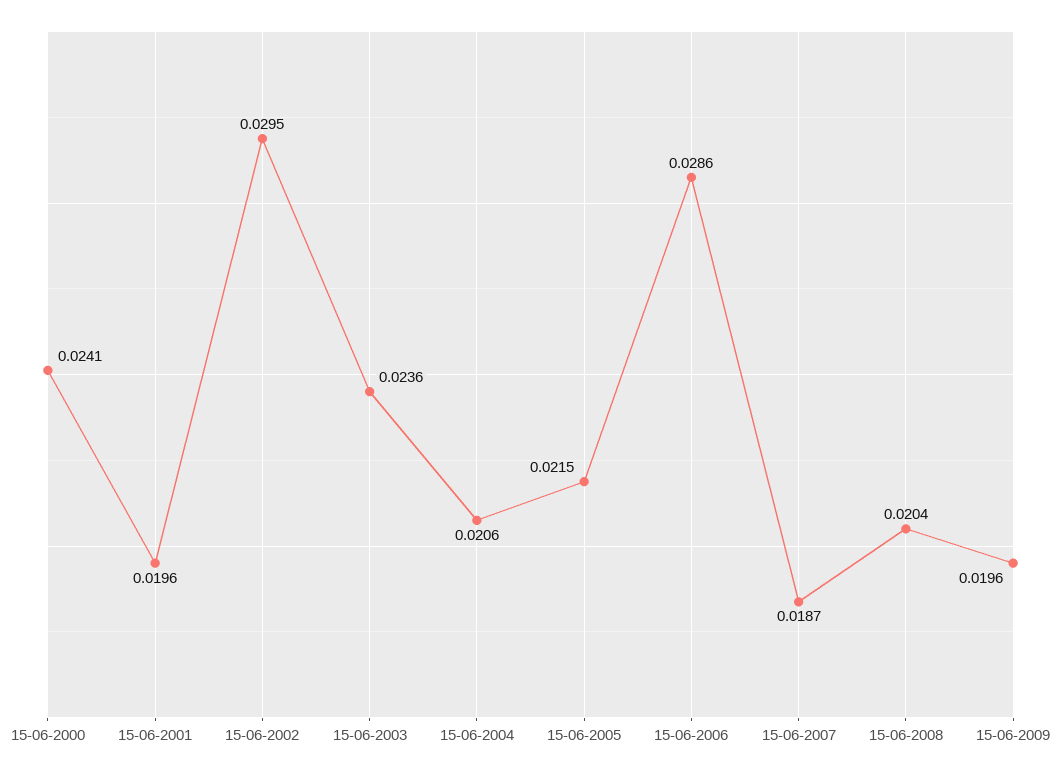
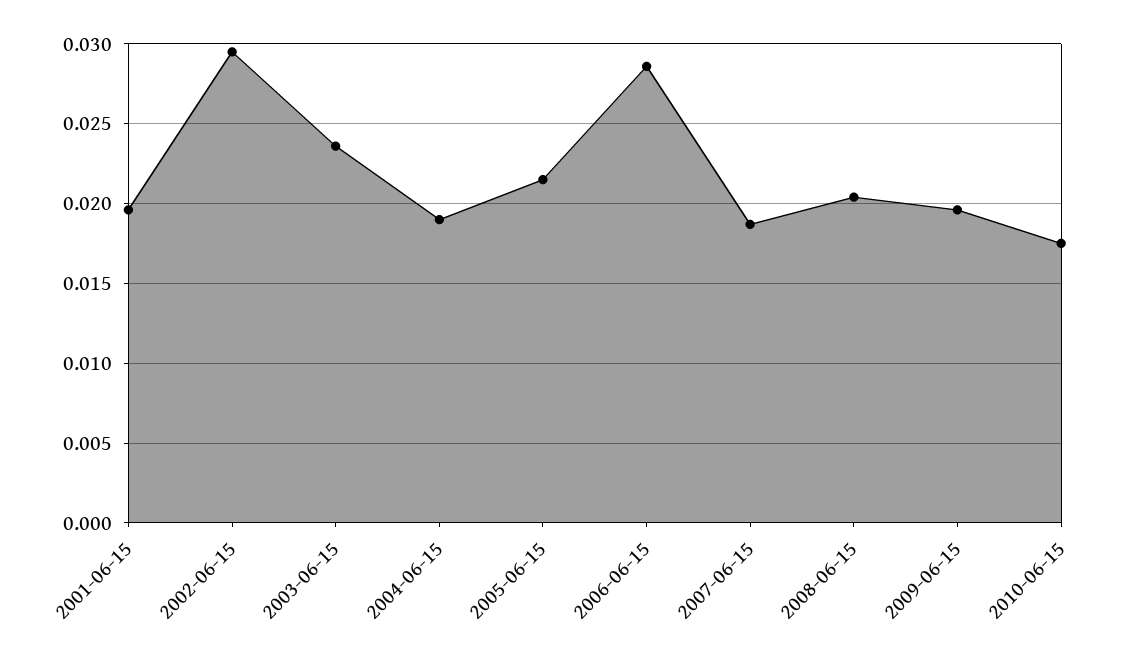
15-06-2000: 0.0241 -> none
15-06-2004: 0.0206 -> 0.019
2010-06-15: none -> 0.0175

